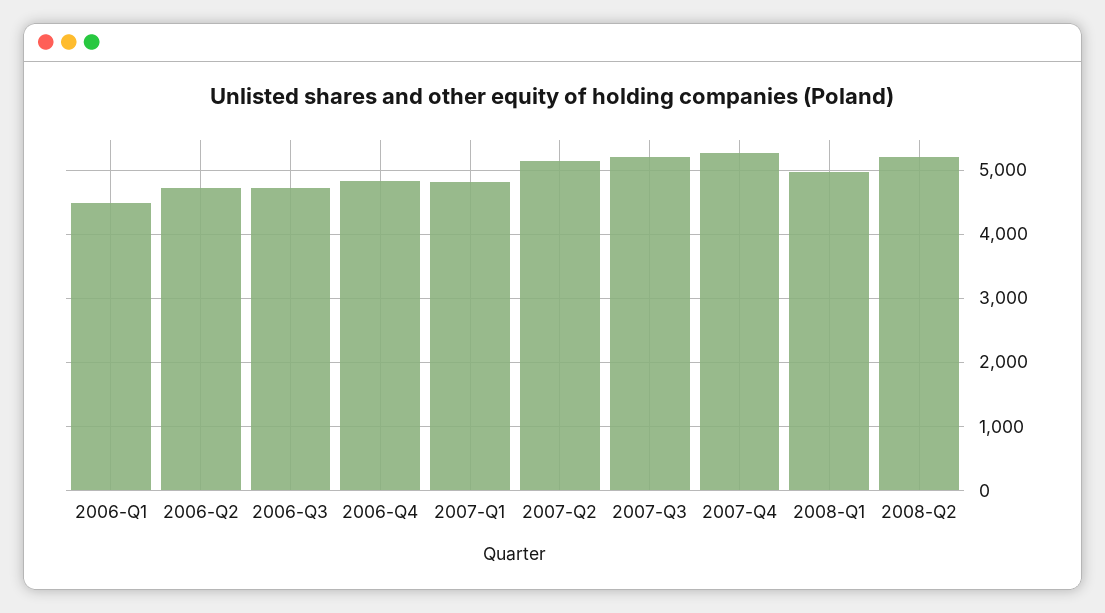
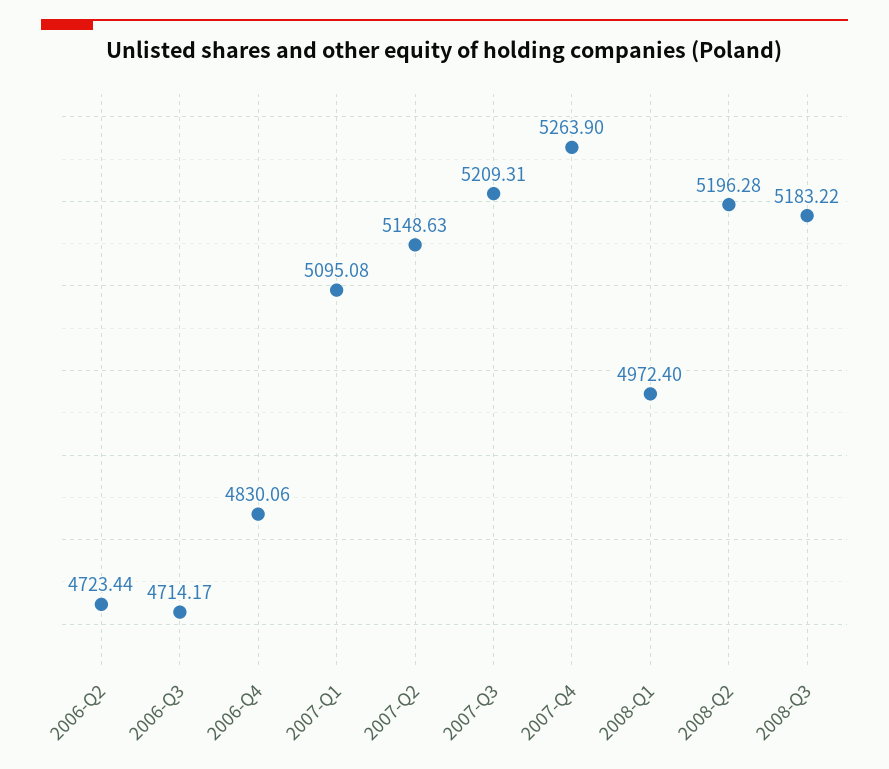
2006-Q1: 4500 -> none
2007-Q1: 4800 -> 5095.08
2008-Q3: none -> 5183.22

